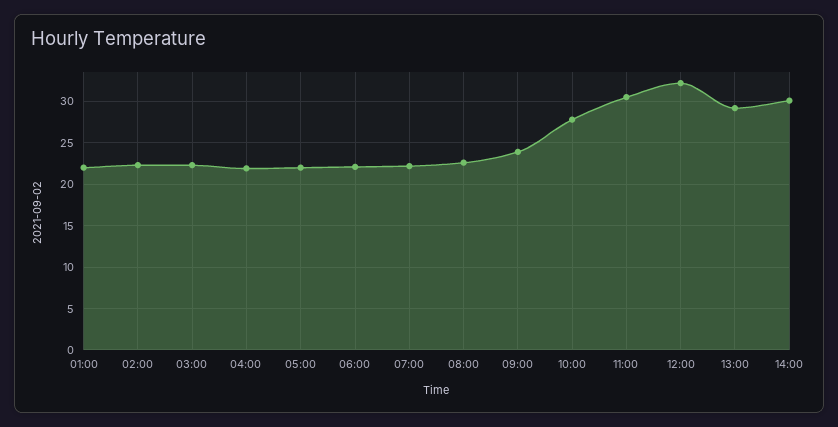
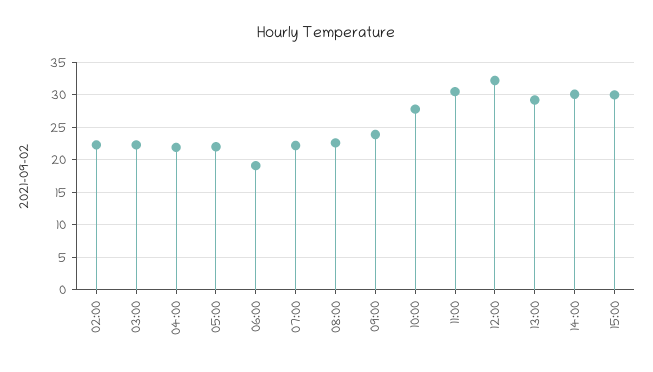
01:00: 22 -> none
06:00: 22 -> 19
15:00: none -> 30

